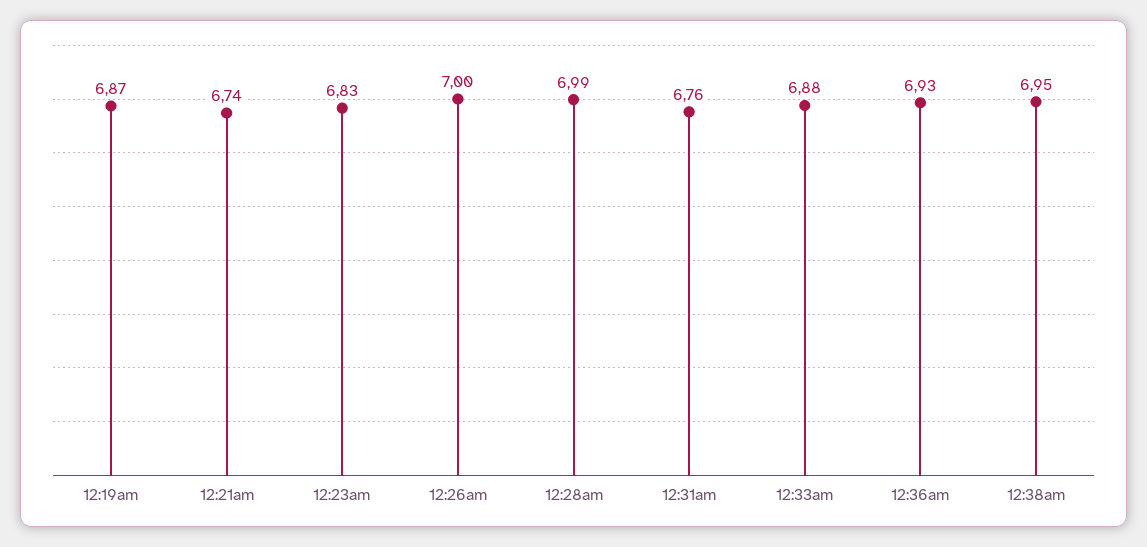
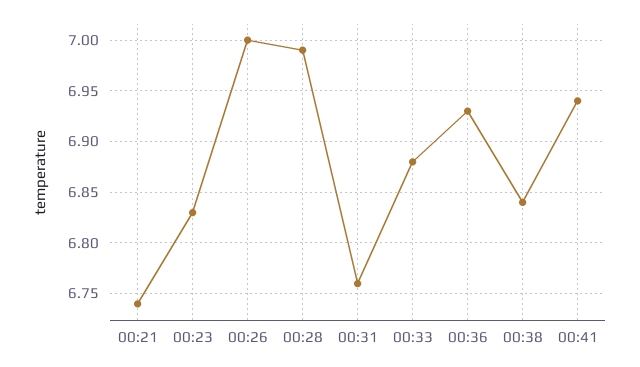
12:19am: 6.87 -> none
12:38am: 6.95 -> 6.84
00:41: none -> 6.94

